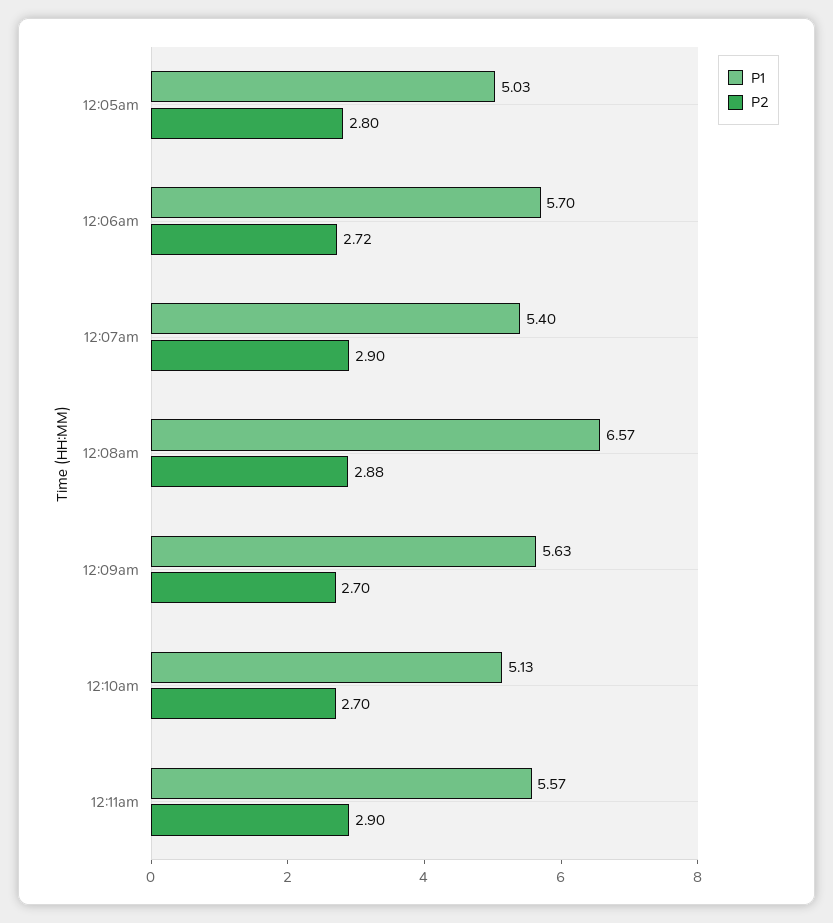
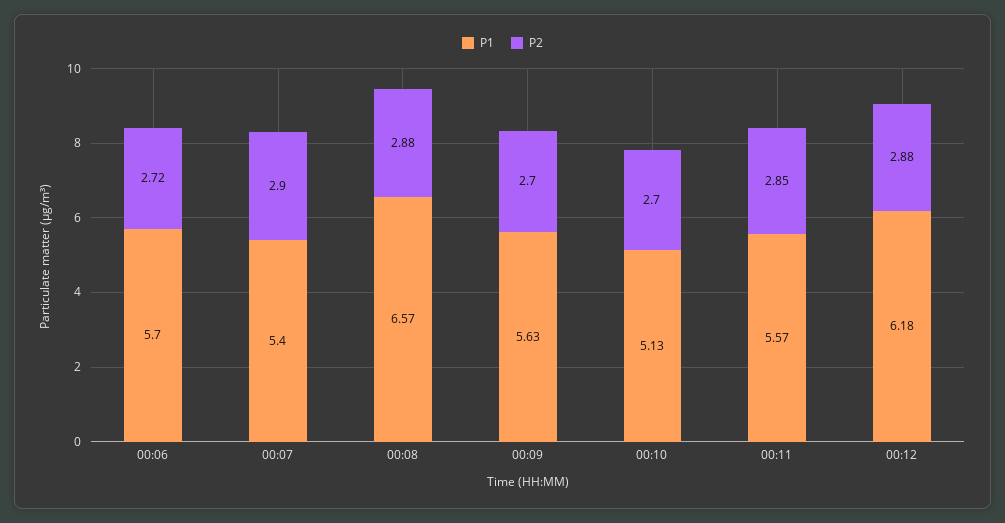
P1, 12:05am: 5.03 -> none
P2, 12:05am: 2.8 -> none
P2, 12:11am: 2.9 -> 2.85
P1, 00:12: none -> 6.18
P2, 00:12: none -> 2.88

